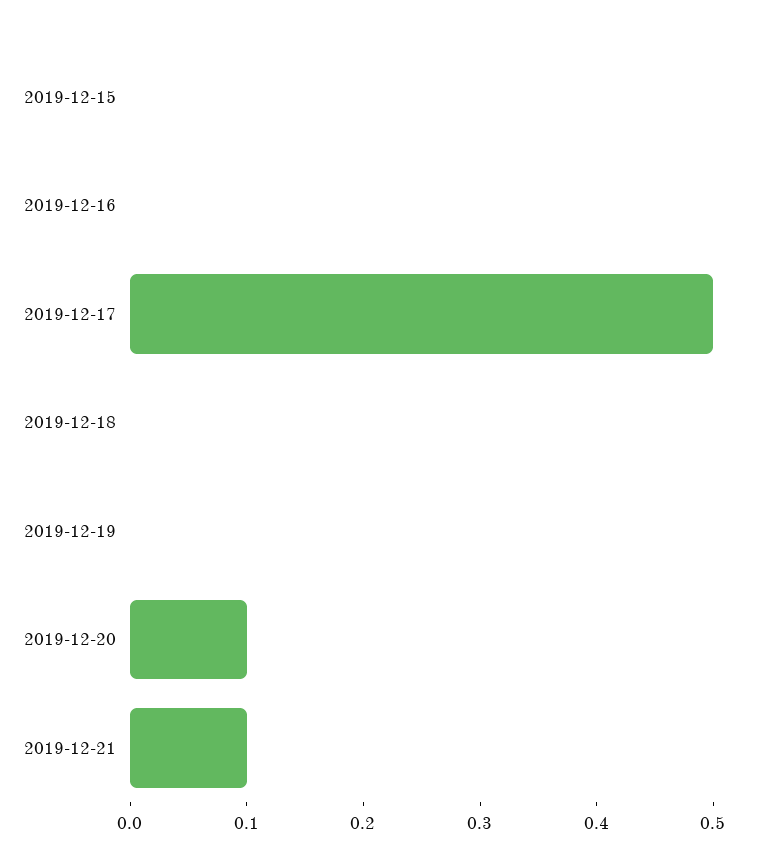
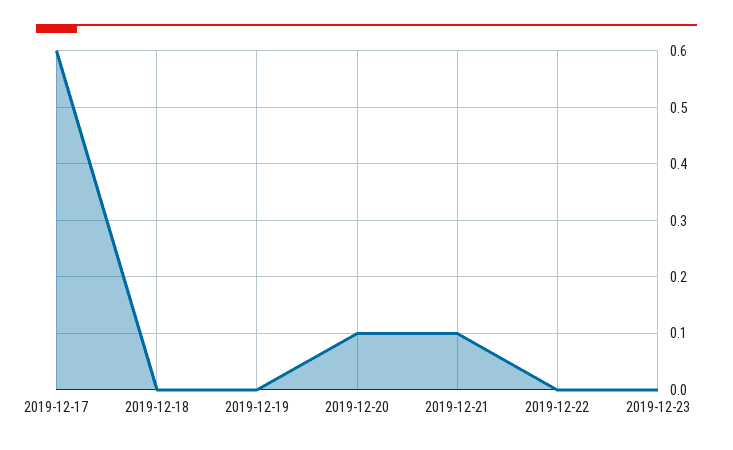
2019-12-15: 0 -> none
2019-12-16: 0 -> none
2019-12-17: 0.5 -> 0.6
2019-12-22: none -> 0
2019-12-23: none -> 0

